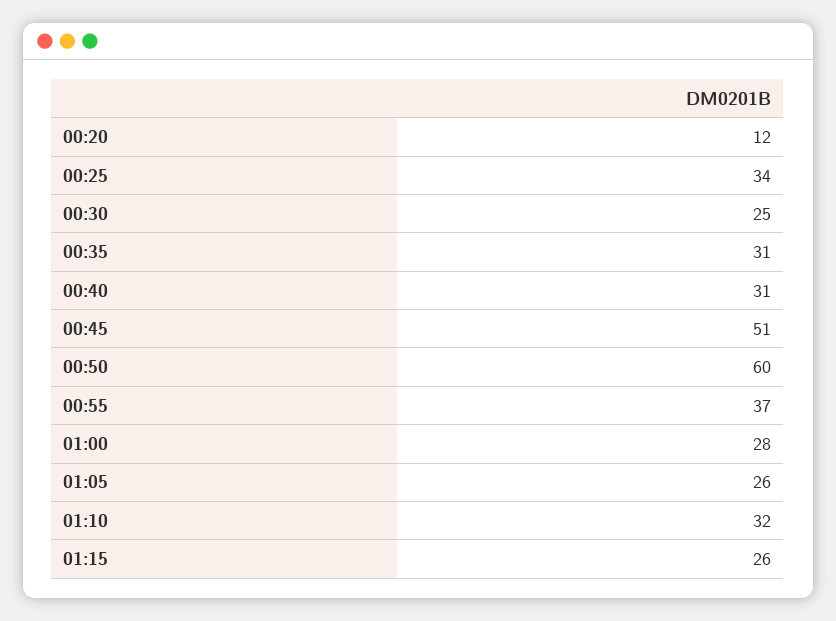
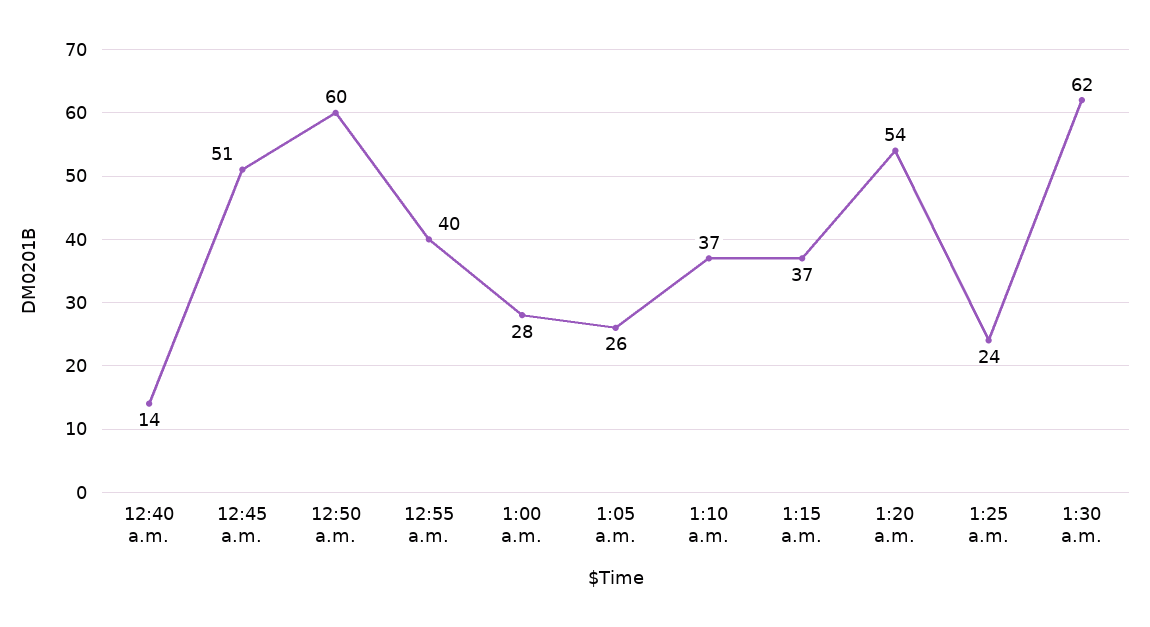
00:20: 12 -> none
00:25: 34 -> none
00:30: 25 -> none
00:35: 31 -> none
00:40: 31 -> 14
00:55: 37 -> 40
01:10: 32 -> 37
01:15: 26 -> 37
1:20 a.m.: none -> 54
1:25 a.m.: none -> 24
1:30 a.m.: none -> 62

